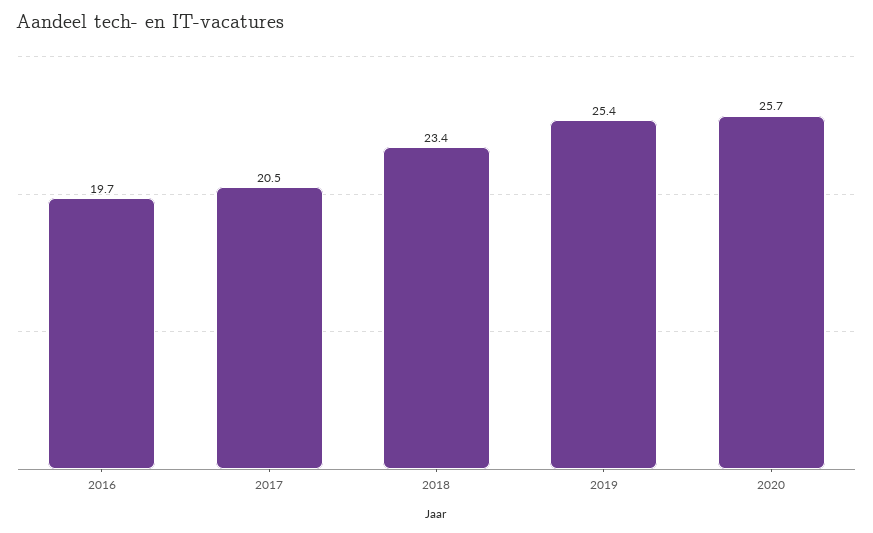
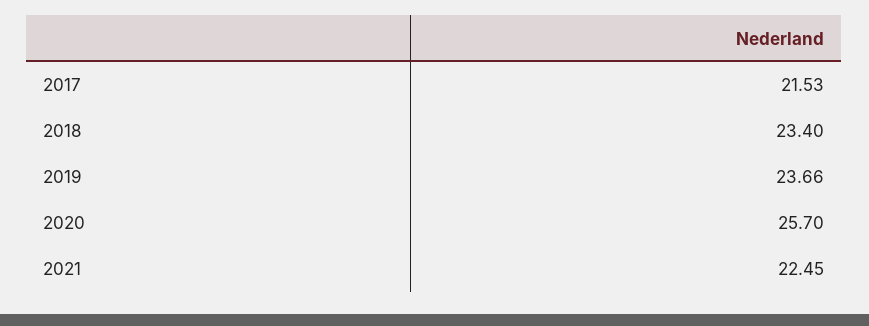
2016: 19.7 -> none
2017: 20.5 -> 21.53
2019: 25.4 -> 23.66
2021: none -> 22.45

